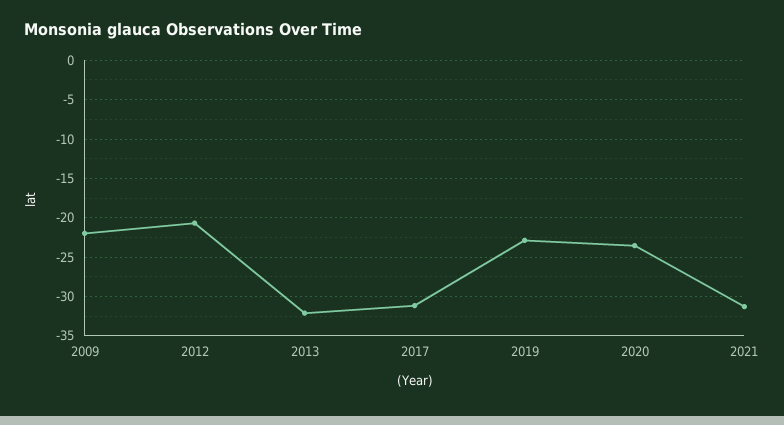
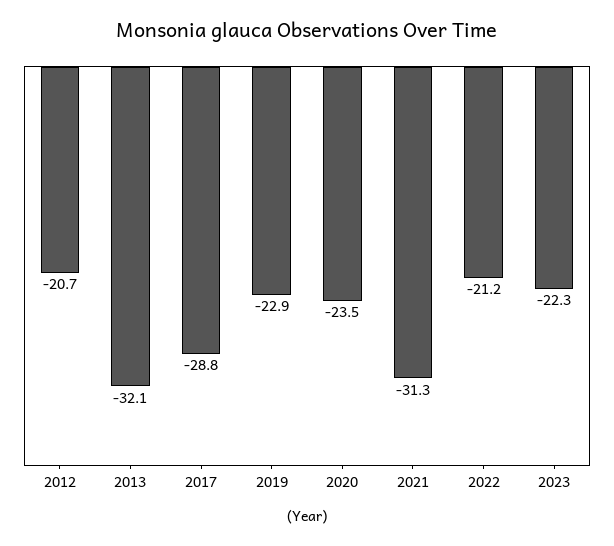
2009: -22 -> none
2017: -31 -> -28.8
2022: none -> -21.2
2023: none -> -22.3

